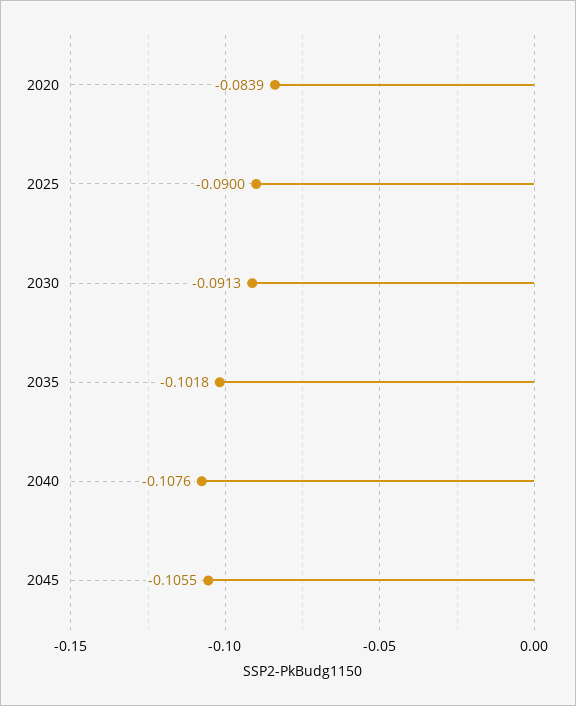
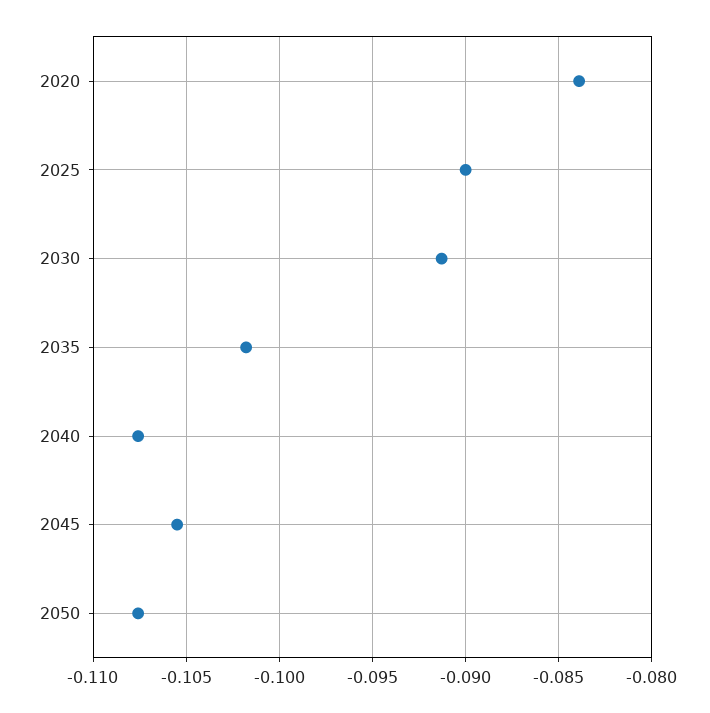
2050: none -> -0.1075

